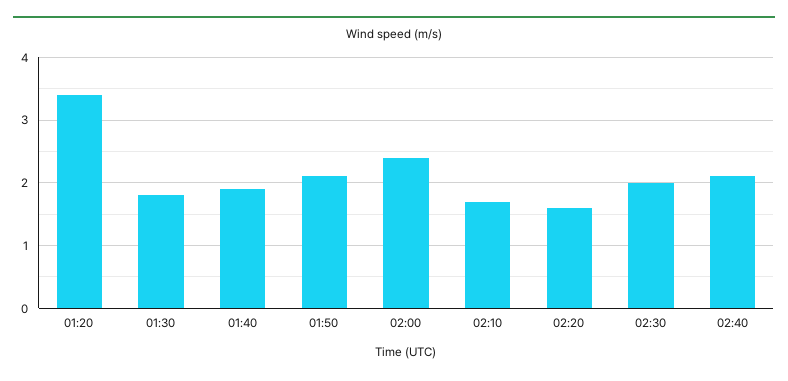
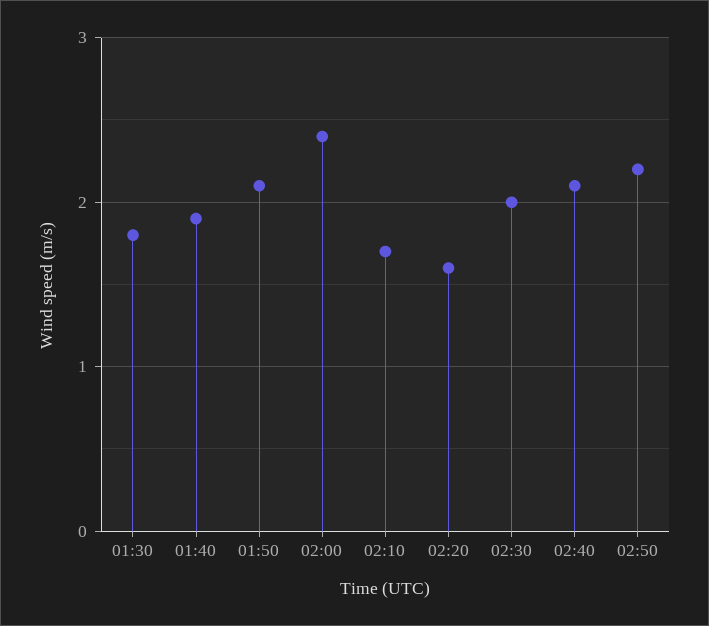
01:20: 3.4 -> none
02:50: none -> 2.2

